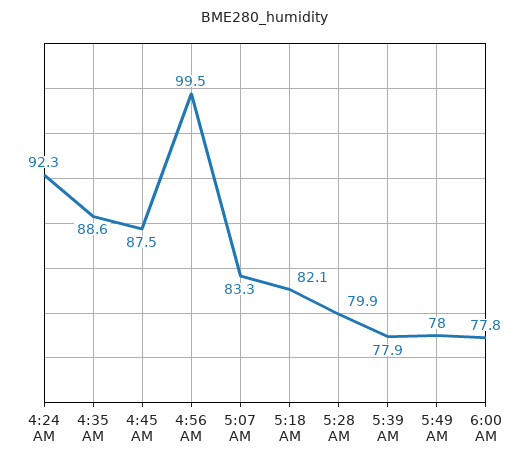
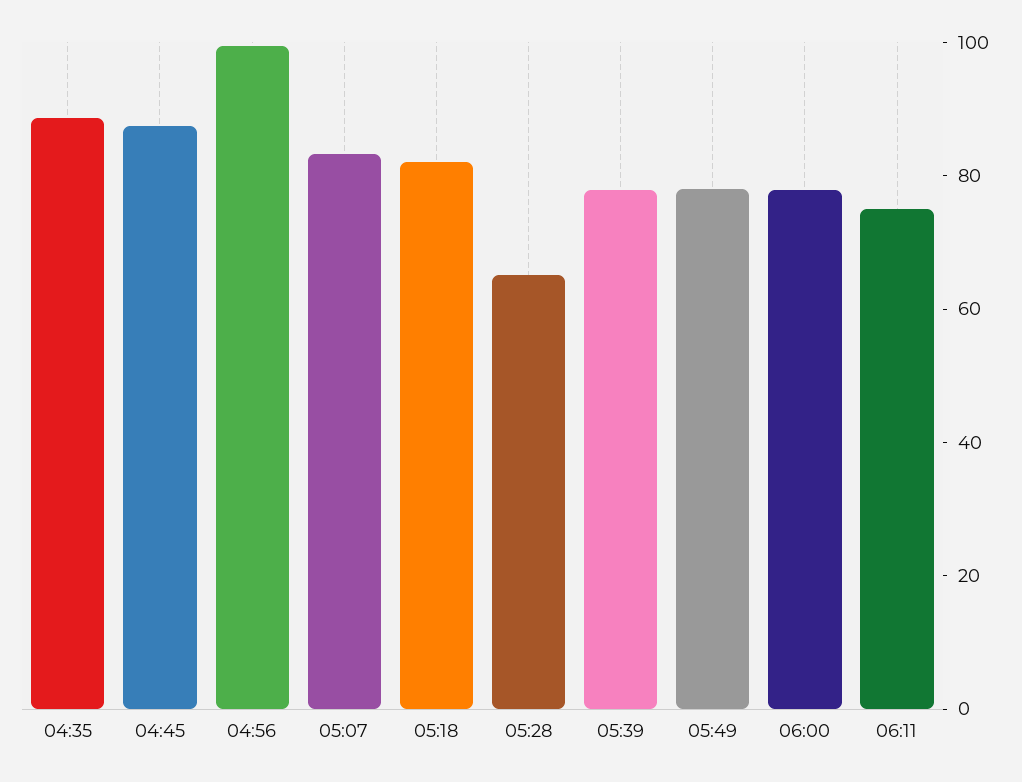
4:24 AM: 92.3 -> none
5:28 AM: 79.9 -> 65
06:11: none -> 75

